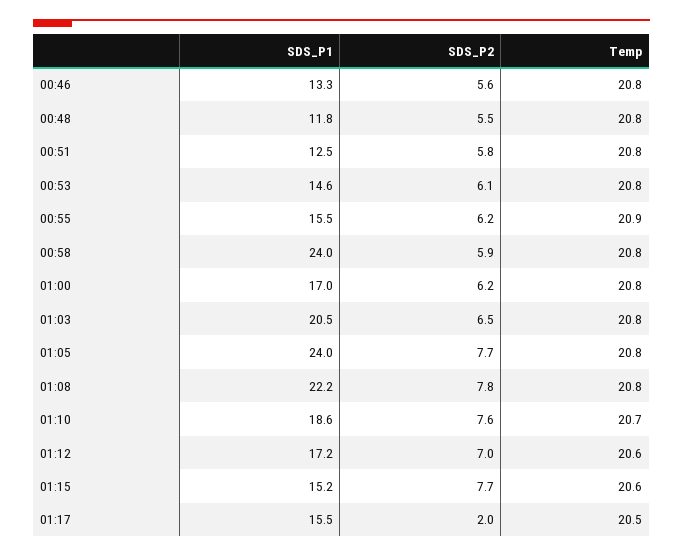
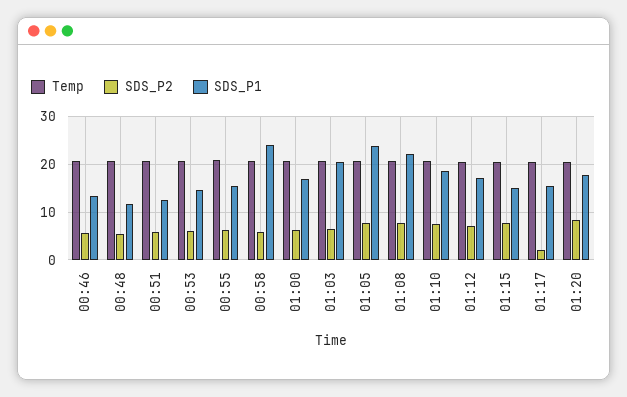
Temp, 01:20: none -> 20
SDS_P2, 01:20: none -> 8
SDS_P1, 01:20: none -> 18

